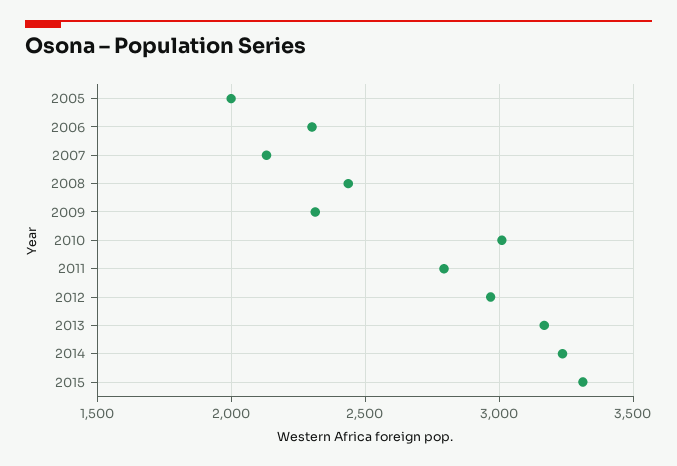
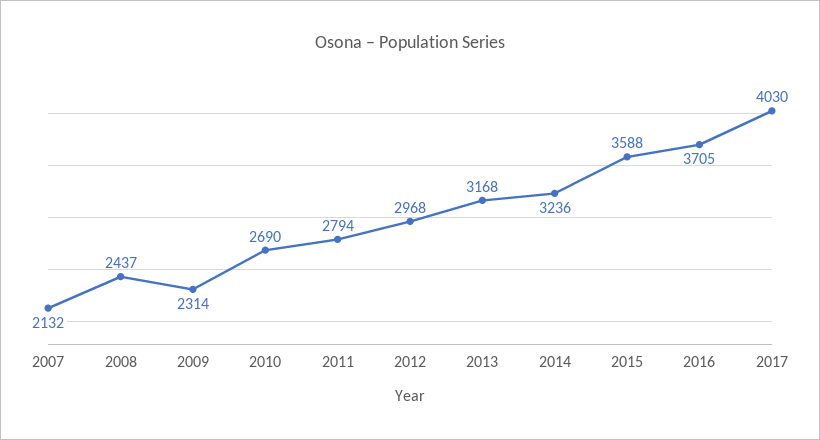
2005: 2000 -> none
2006: 2300 -> none
2010: 3000 -> 2690
2015: 3300 -> 3588
2016: none -> 3705
2017: none -> 4030

